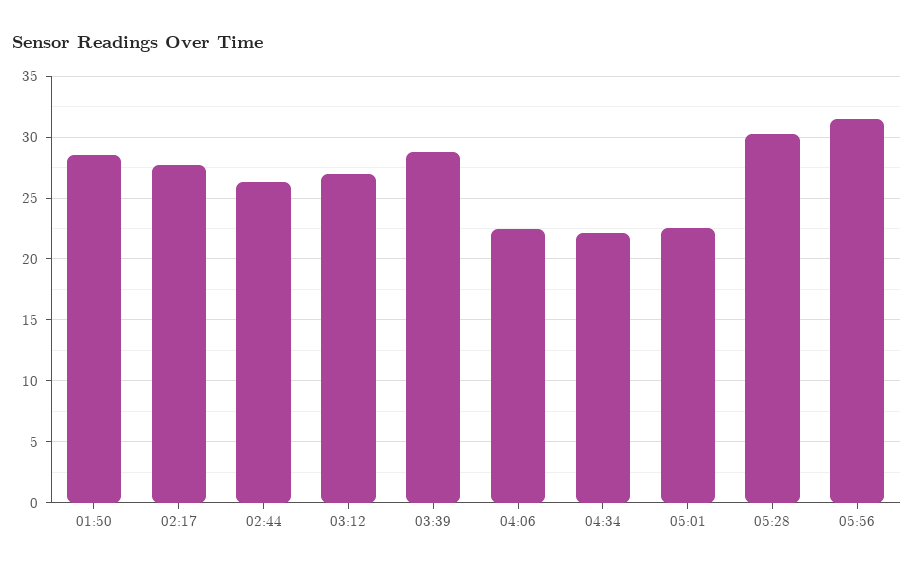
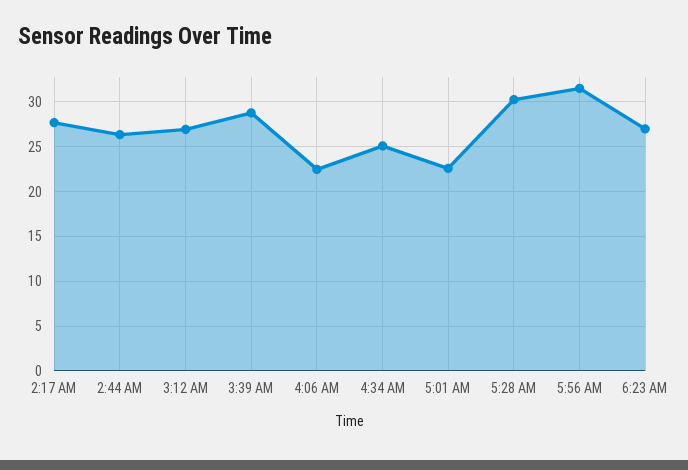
01:50: 28.5 -> none
04:34: 22 -> 25
6:23 AM: none -> 27

